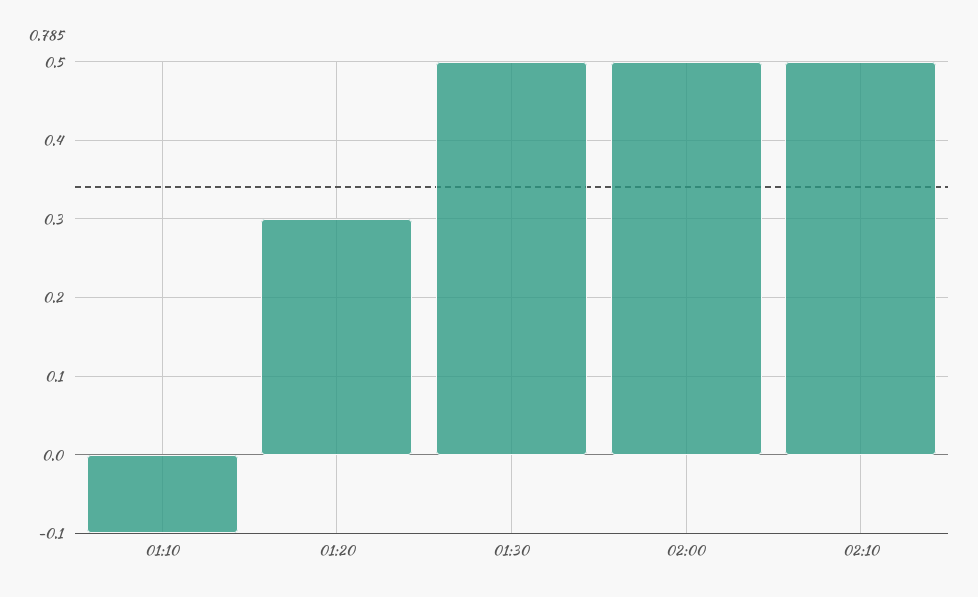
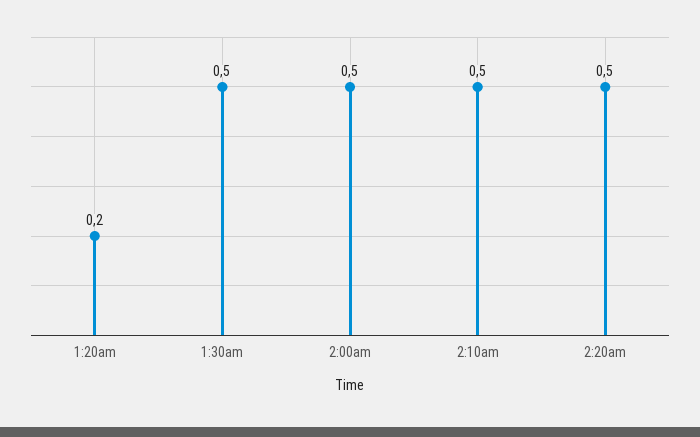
01:10: -0.1 -> none
01:20: 0.3 -> 0.2
2:20am: none -> 0.5

